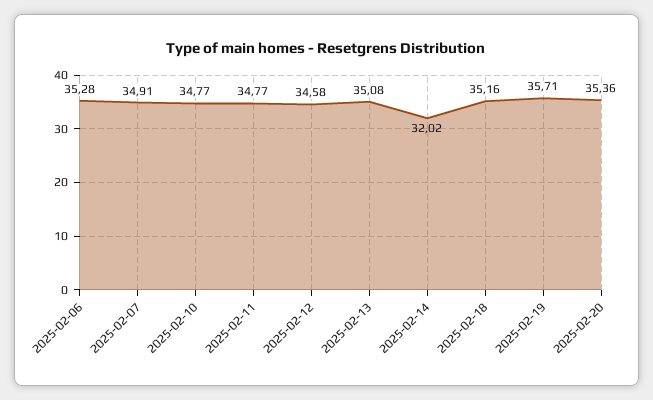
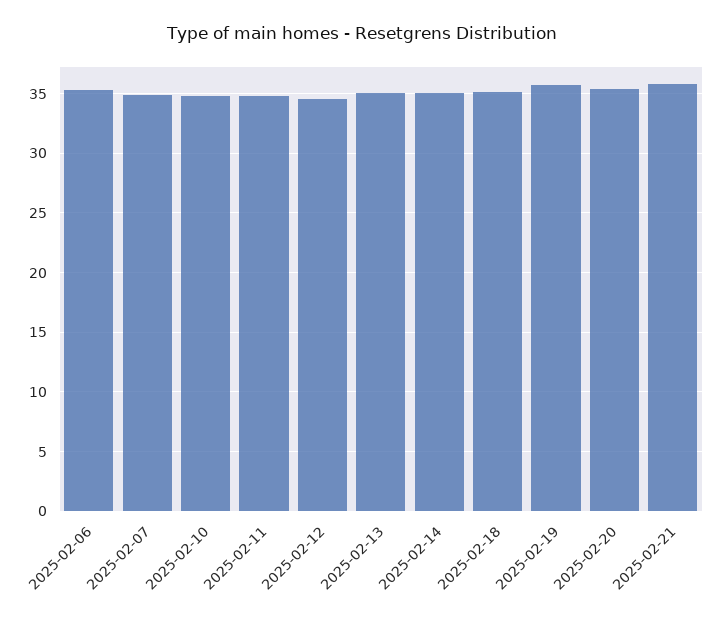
2025-02-14: 32.02 -> 35
2025-02-21: none -> 36

